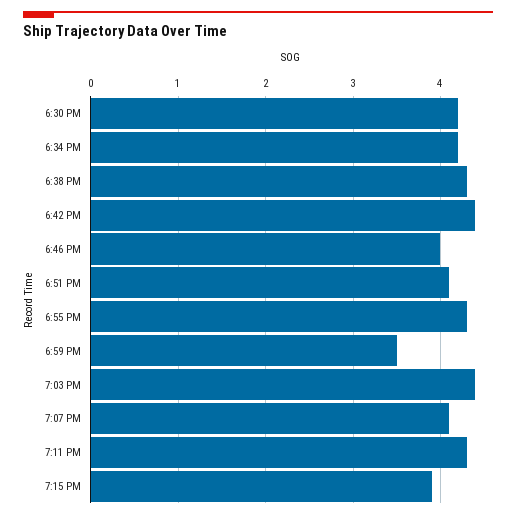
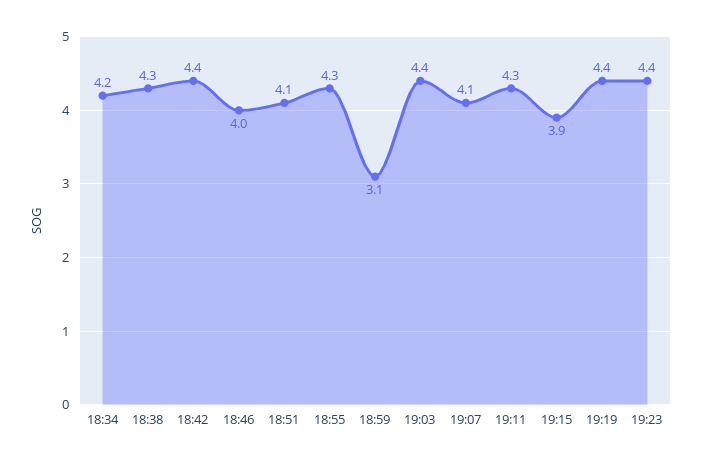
6:30 PM: 4.2 -> none
6:59 PM: 3.5 -> 3.1
19:19: none -> 4.4
19:23: none -> 4.4

